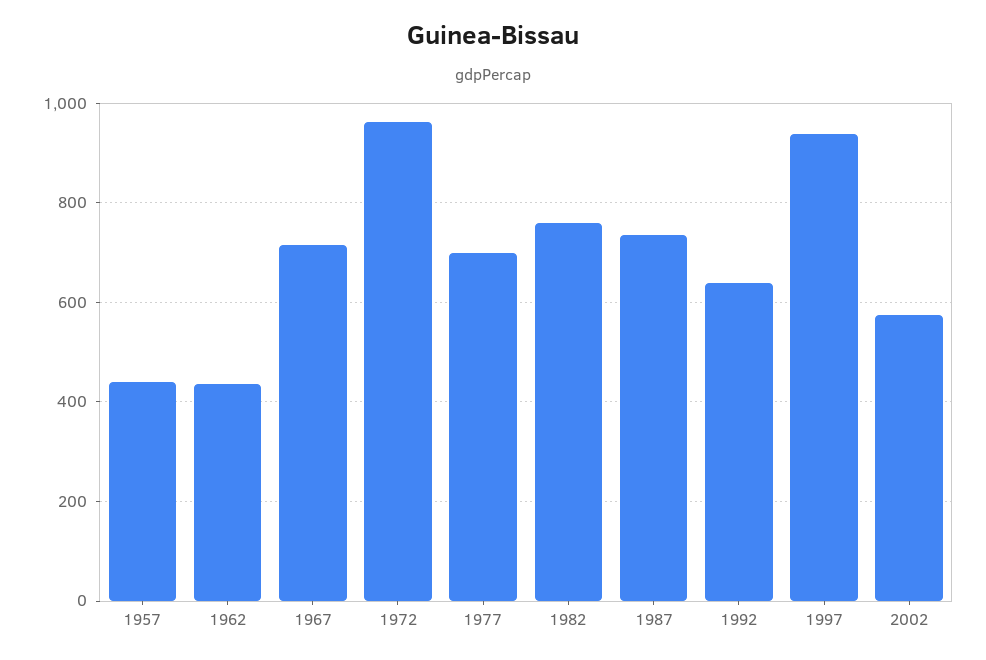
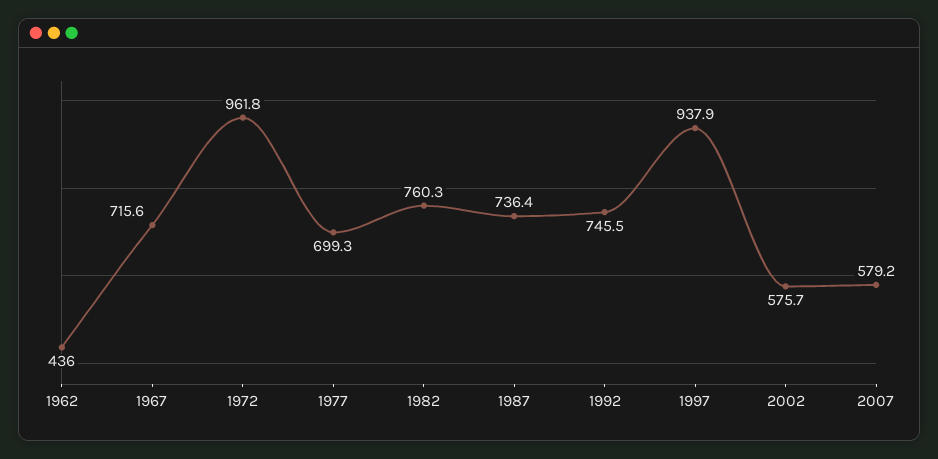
1957: 440 -> none
1992: 640 -> 745.5
2007: none -> 579.2

